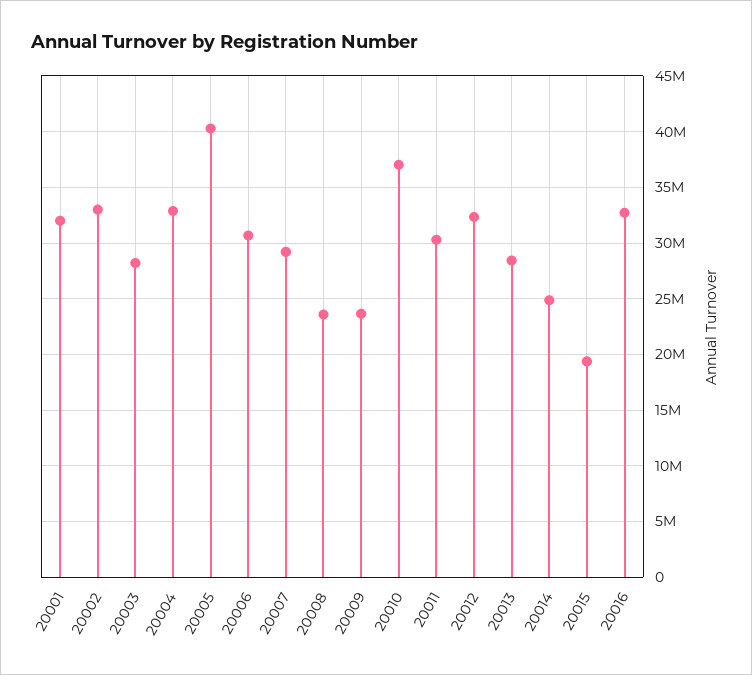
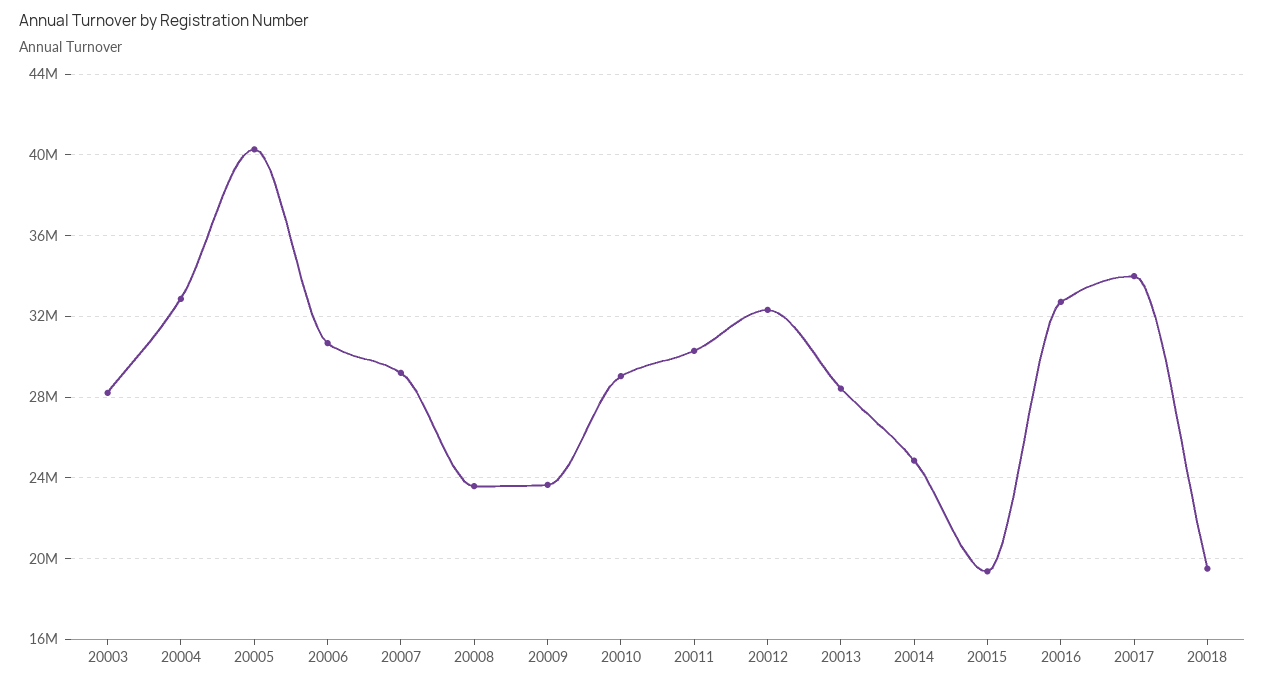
20001: 32000000 -> none
20002: 33000000 -> none
20010: 37000000 -> 29000000
20017: none -> 34000000
20018: none -> 19500000

